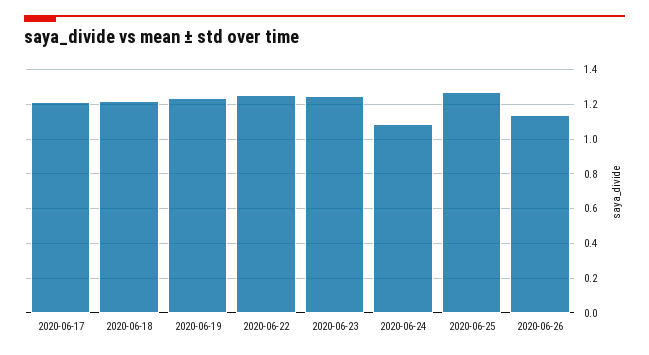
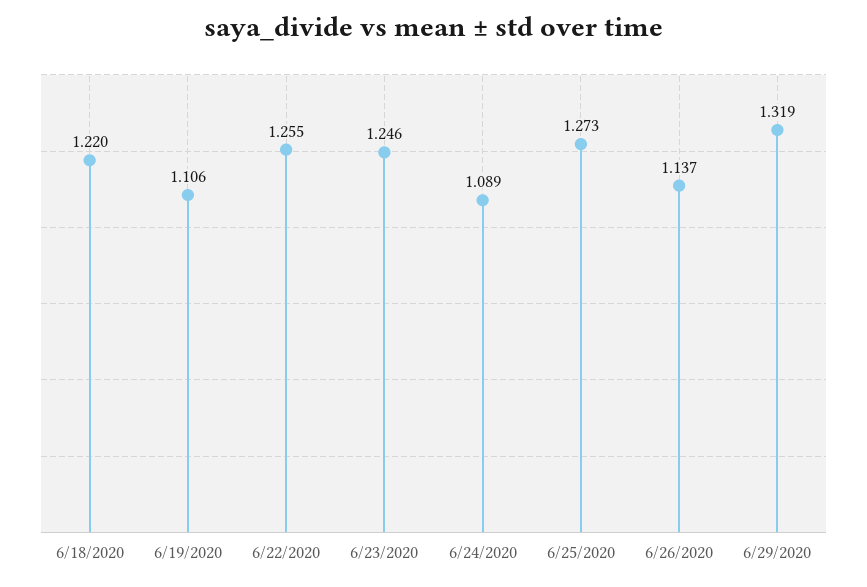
2020-06-17: 1.2 -> none
2020-06-19: 1.25 -> 1.106
6/29/2020: none -> 1.319

